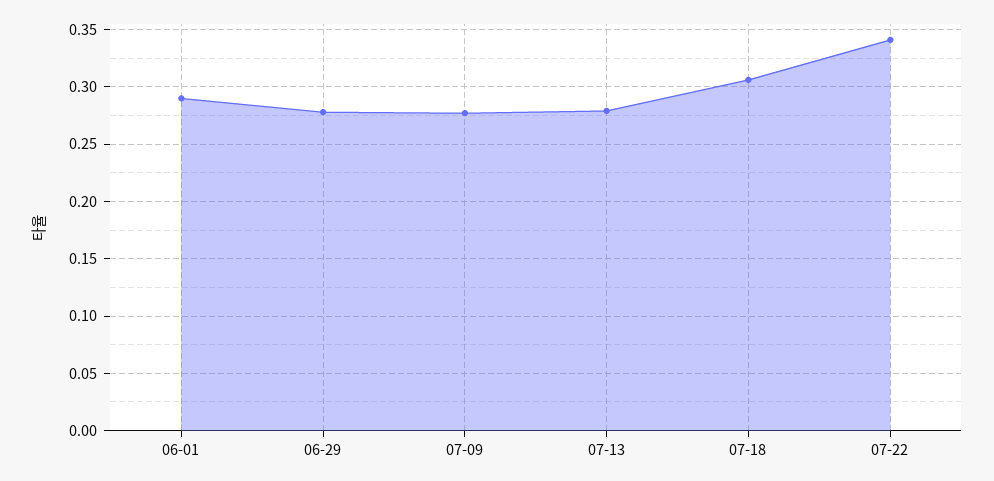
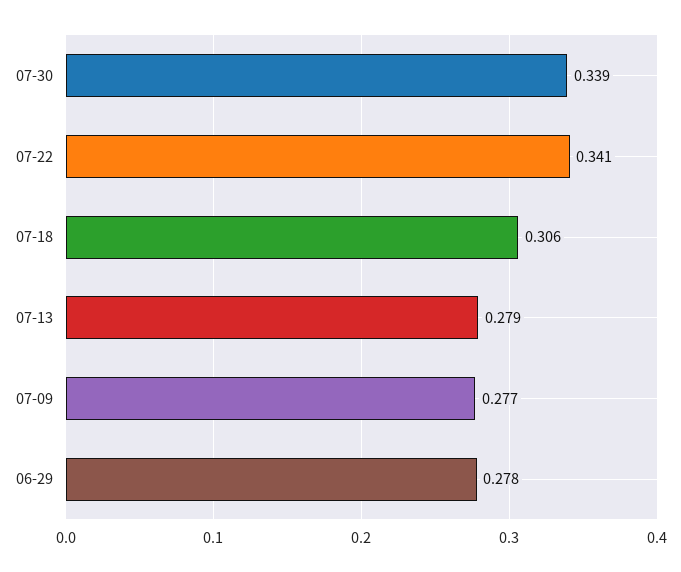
06-01: 0.29 -> none
07-30: none -> 0.339

